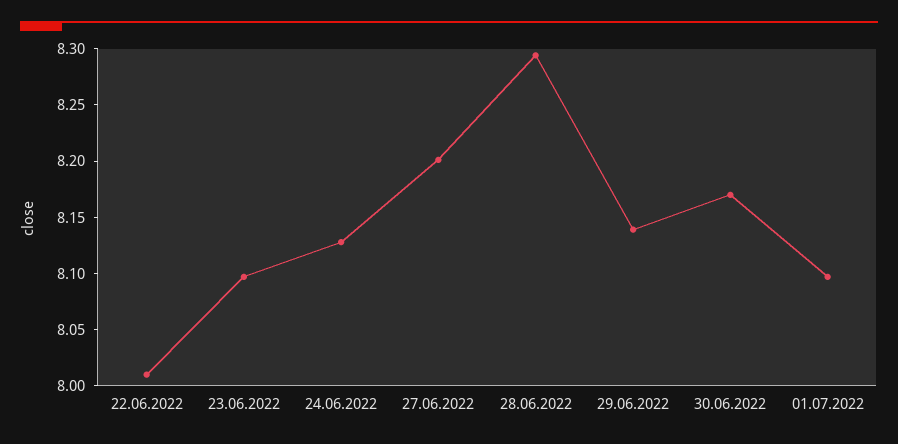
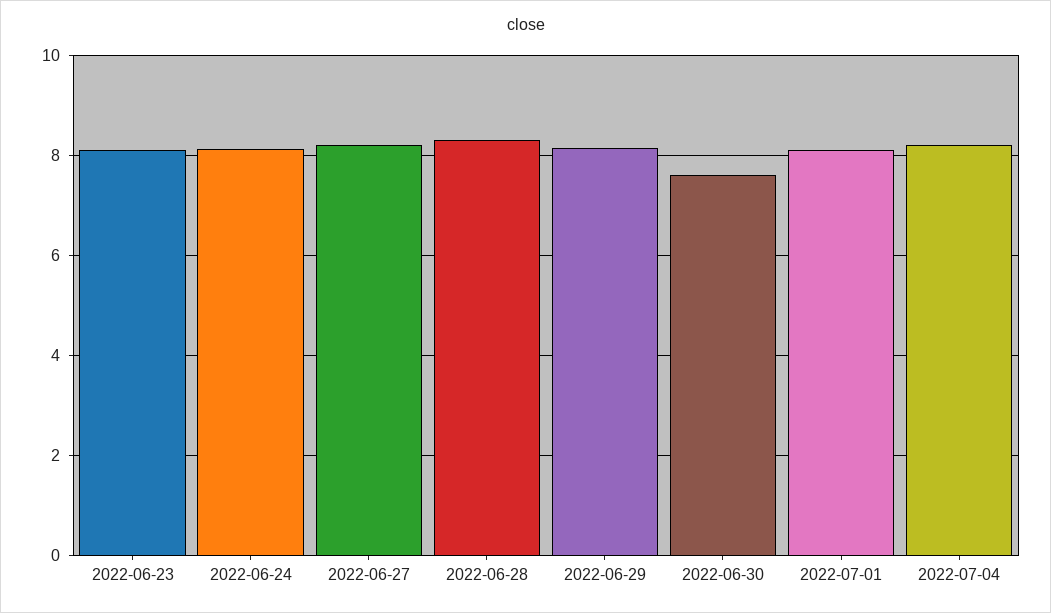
22.06.2022: 8.01 -> none
30.06.2022: 8.17 -> 7.6
2022-07-04: none -> 8.2

